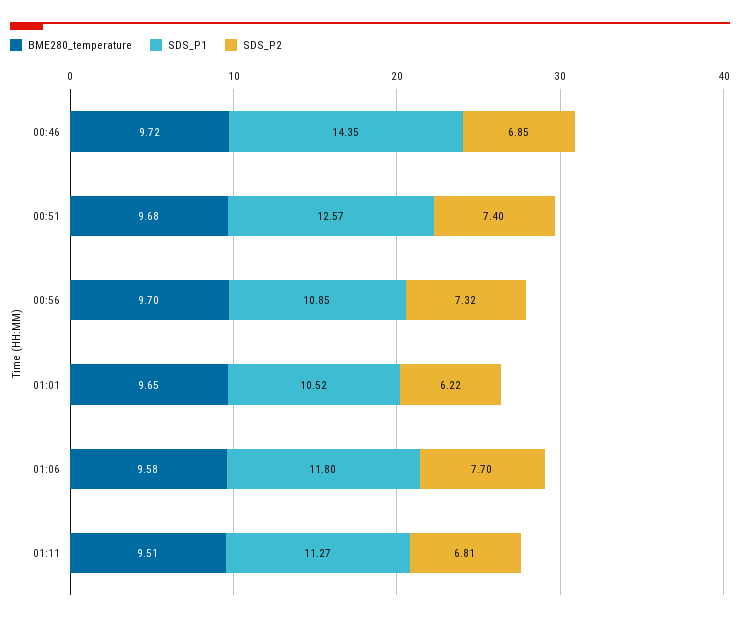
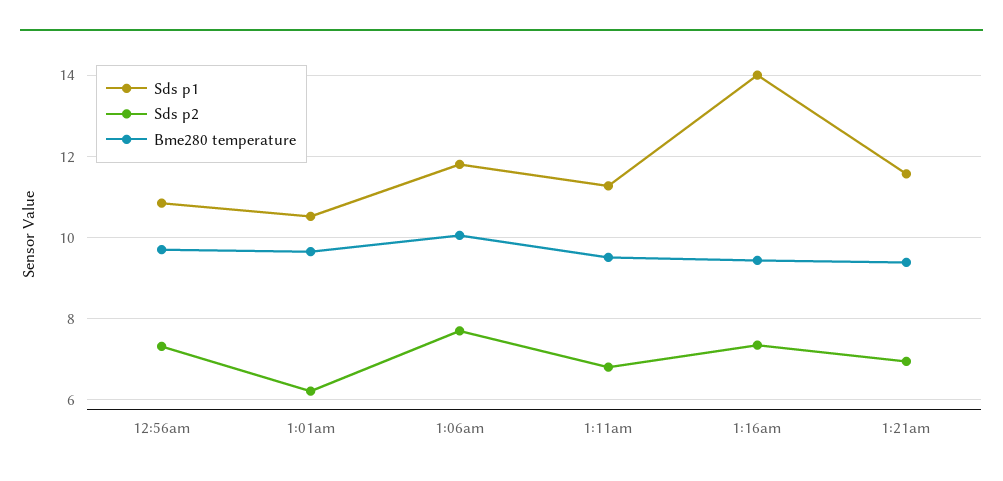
BME280_temperature, 00:46: 9.72 -> none
SDS_P1, 00:46: 14.35 -> none
SDS_P2, 00:46: 6.85 -> none
BME280_temperature, 00:51: 9.68 -> none
SDS_P1, 00:51: 12.57 -> none
SDS_P2, 00:51: 7.4 -> none
BME280_temperature, 01:06: 9.58 -> 10
SDS_P1, 1:16am: none -> 14
SDS_P2, 1:16am: none -> 7.4
BME280_temperature, 1:16am: none -> 9.4
SDS_P1, 1:21am: none -> 11.6
SDS_P2, 1:21am: none -> 7
BME280_temperature, 1:21am: none -> 9.4

